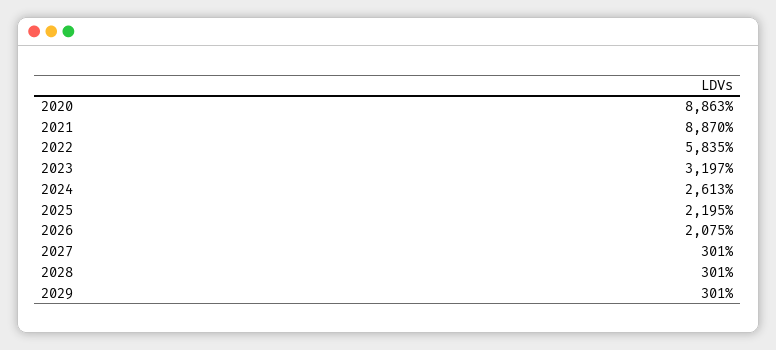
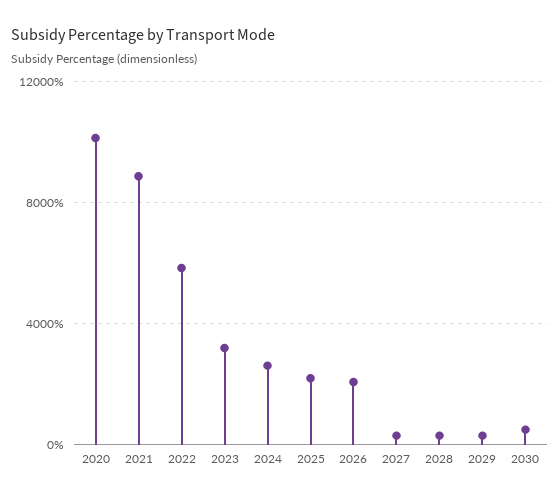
2020: 8863 -> 10000
2030: none -> 500

